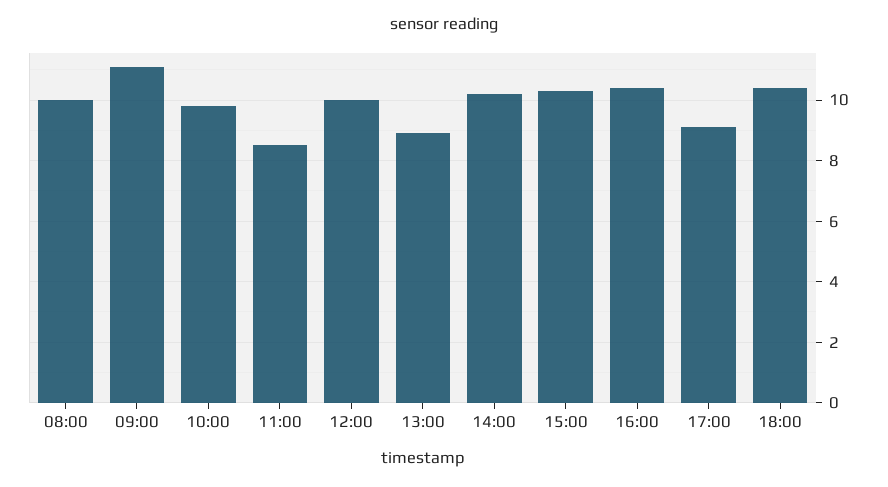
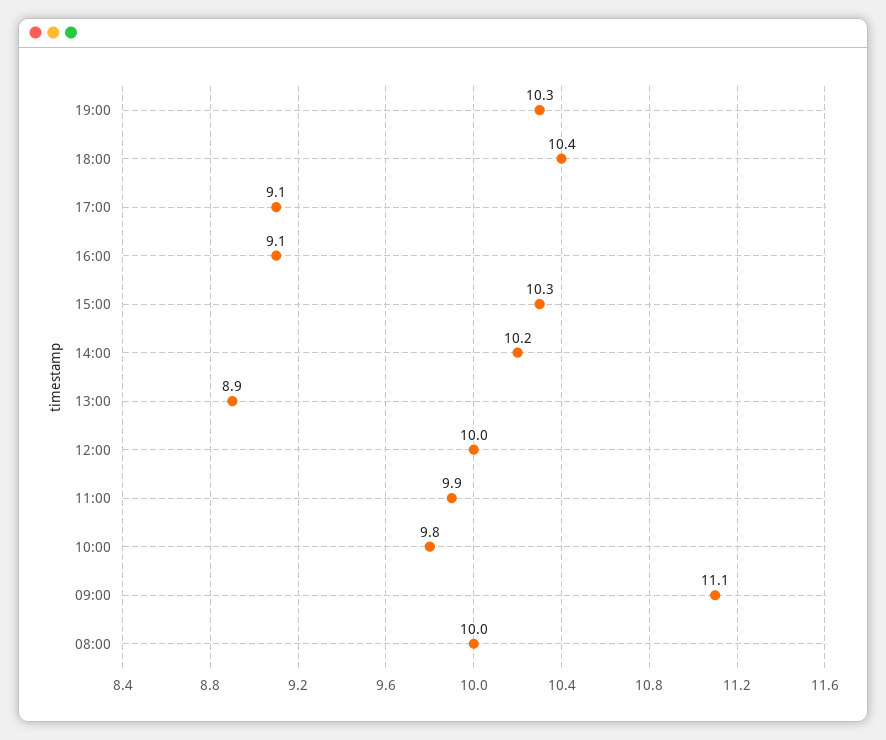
11:00: 8.5 -> 9.9
16:00: 10.5 -> 9.1
19:00: none -> 10.3

